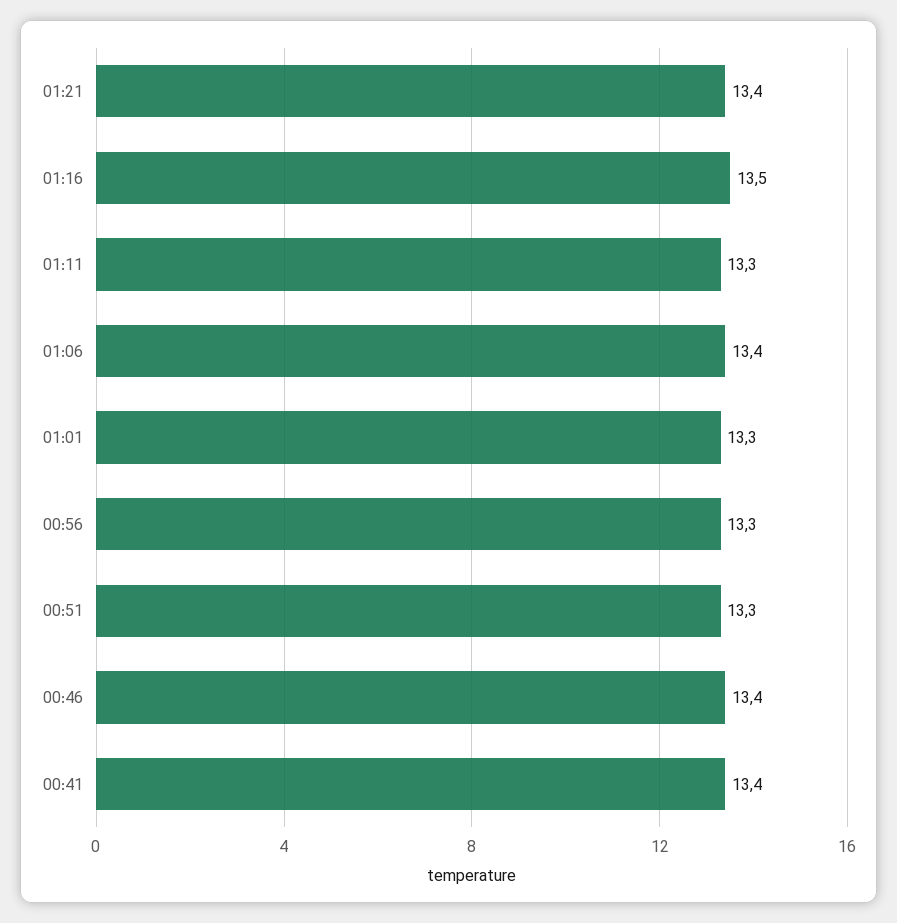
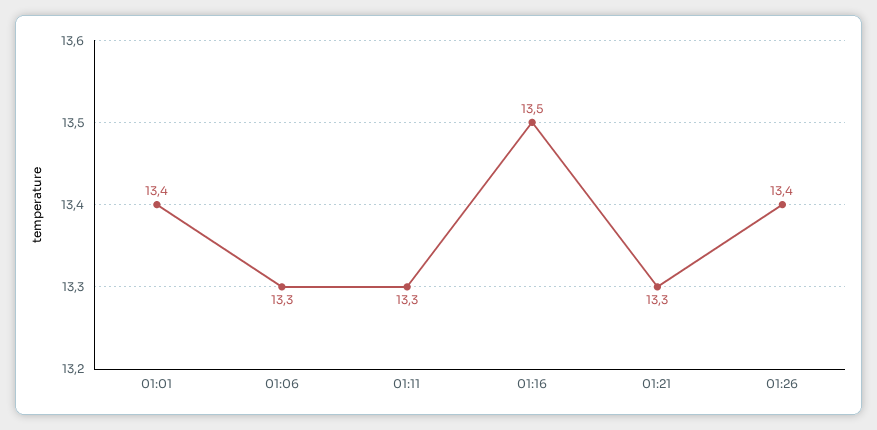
01:21: 13.4 -> 13.3
01:06: 13.4 -> 13.3
01:01: 13.3 -> 13.4
00:56: 13.3 -> none
00:51: 13.3 -> none
00:46: 13.4 -> none
00:41: 13.4 -> none
01:26: none -> 13.4

